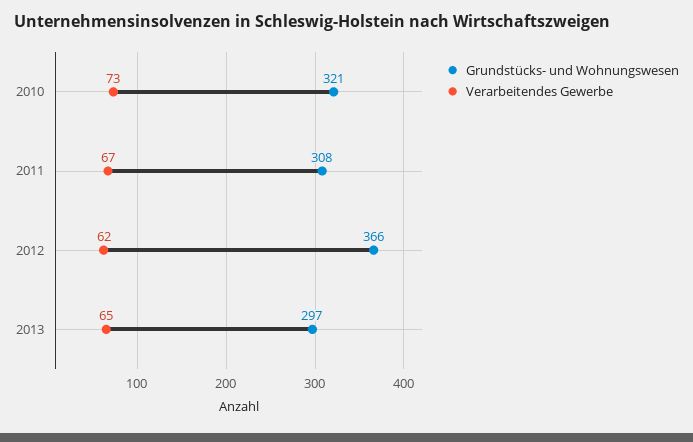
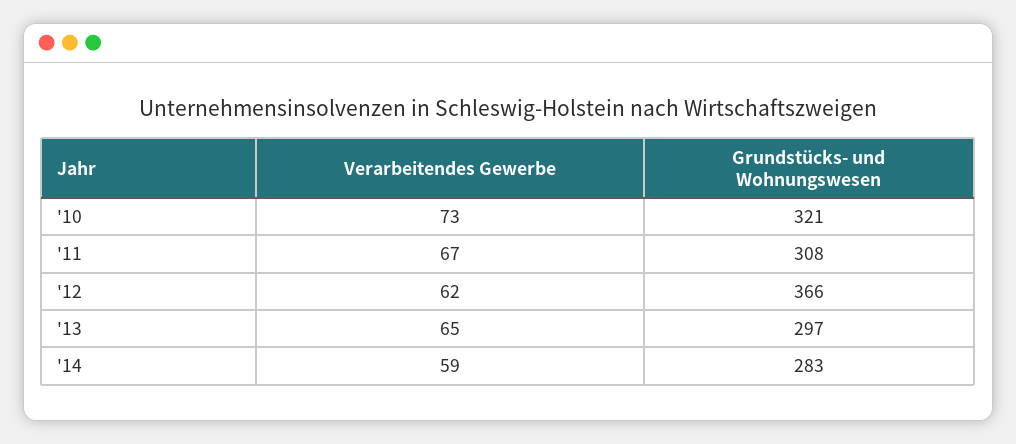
Verarbeitendes Gewerbe, '14: none -> 59
Grundstücks- und Wohnungswesen, '14: none -> 283

